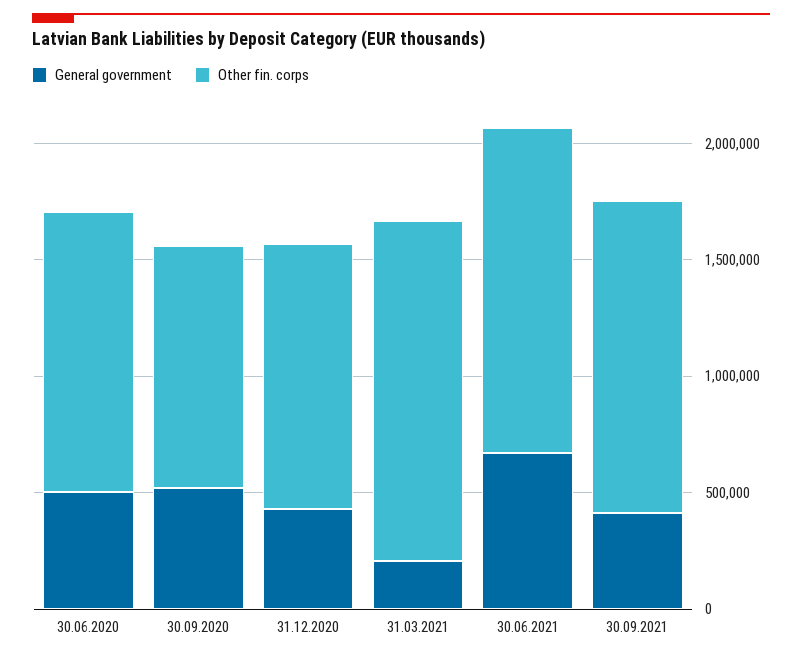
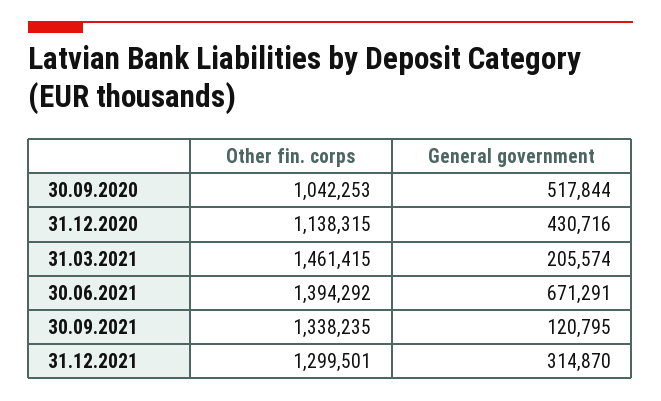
General government, 30.06.2020: 500000 -> none
Other fin. corps, 30.06.2020: 1200000 -> none
General government, 30.09.2021: 400000 -> 120795
Other fin. corps, 31.12.2021: none -> 1299501
General government, 31.12.2021: none -> 314870

